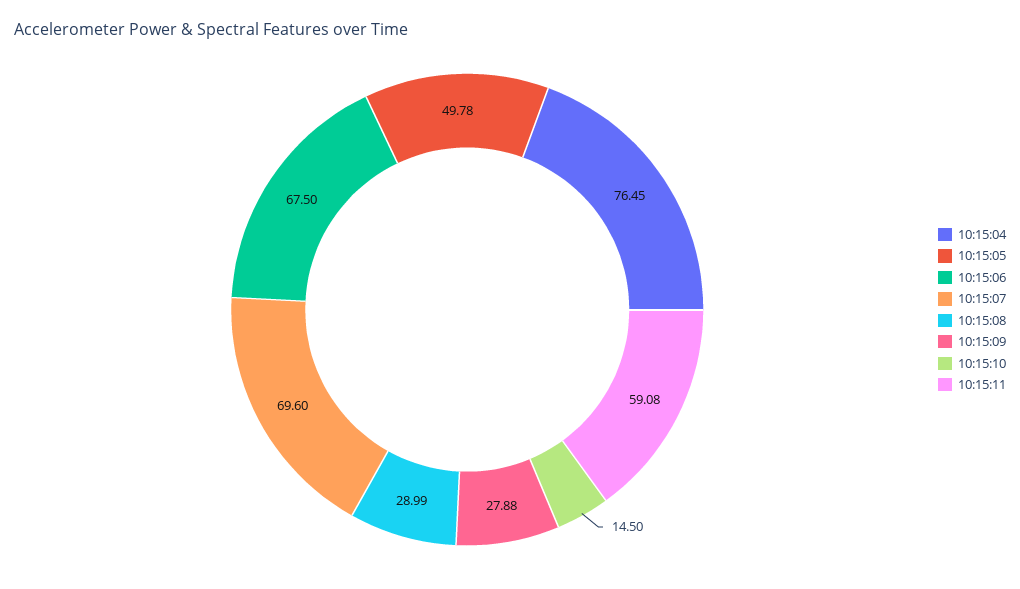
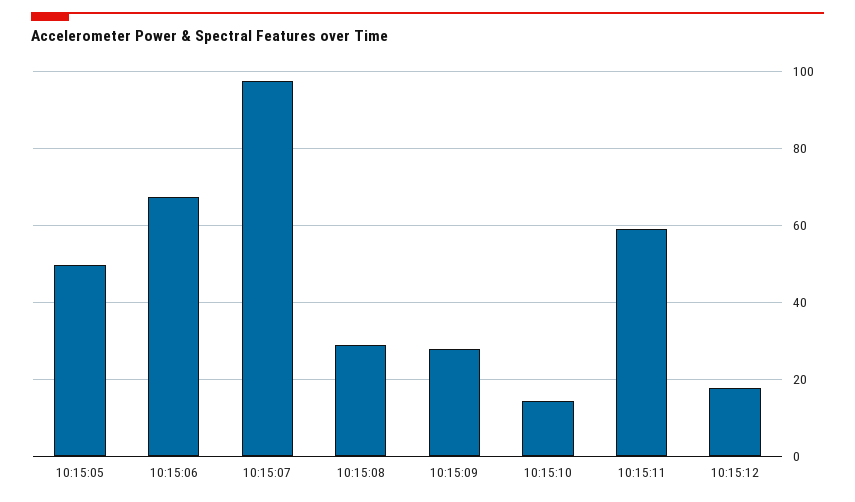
10:15:04: 76.45 -> none
10:15:07: 69.6 -> 98
10:15:12: none -> 18

